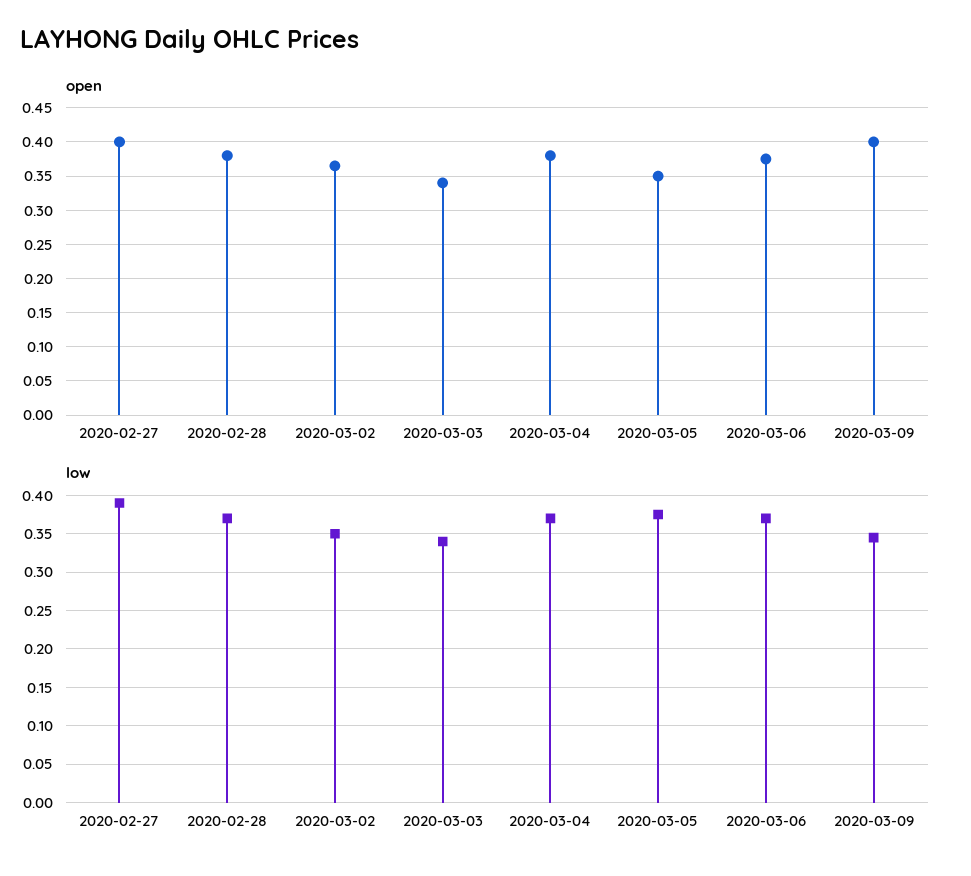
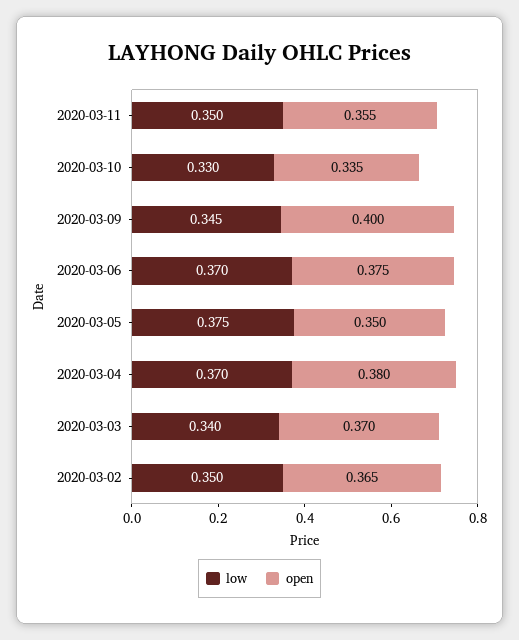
open, 2020-02-27: 0.4 -> none
open, 2020-02-28: 0.38 -> none
open, 2020-03-03: 0.34 -> 0.37
low, 2020-02-27: 0.39 -> none
low, 2020-02-28: 0.37 -> none
low, 2020-03-11: none -> 0.35
open, 2020-03-11: none -> 0.355
low, 2020-03-10: none -> 0.33
open, 2020-03-10: none -> 0.335

